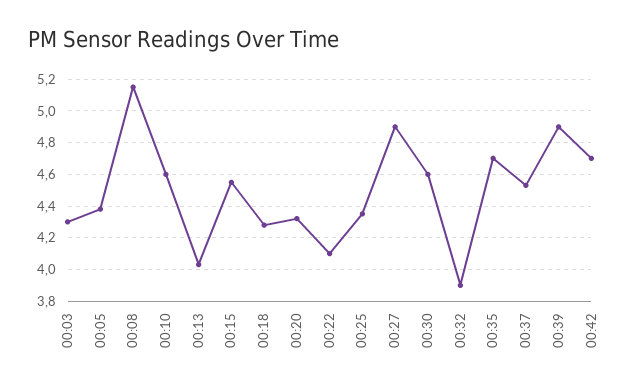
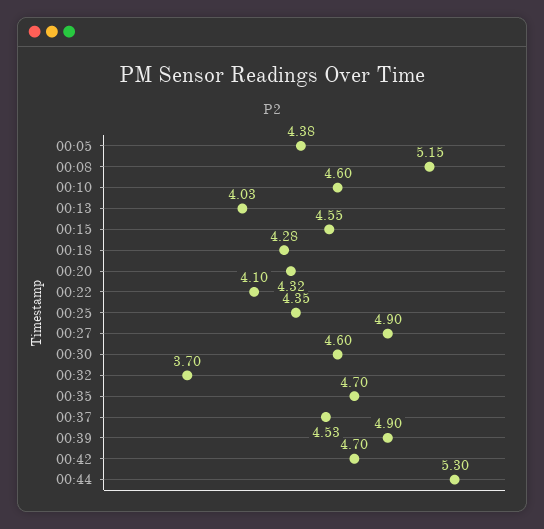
00:03: 4.3 -> none
00:32: 3.9 -> 3.7
00:44: none -> 5.3

